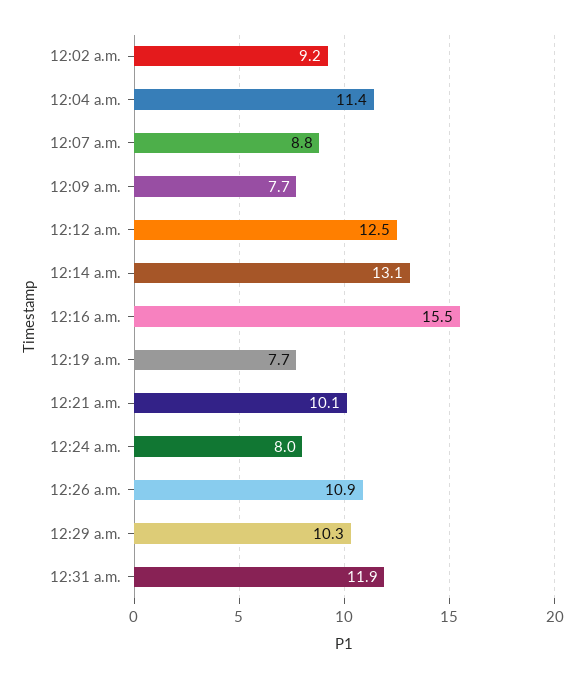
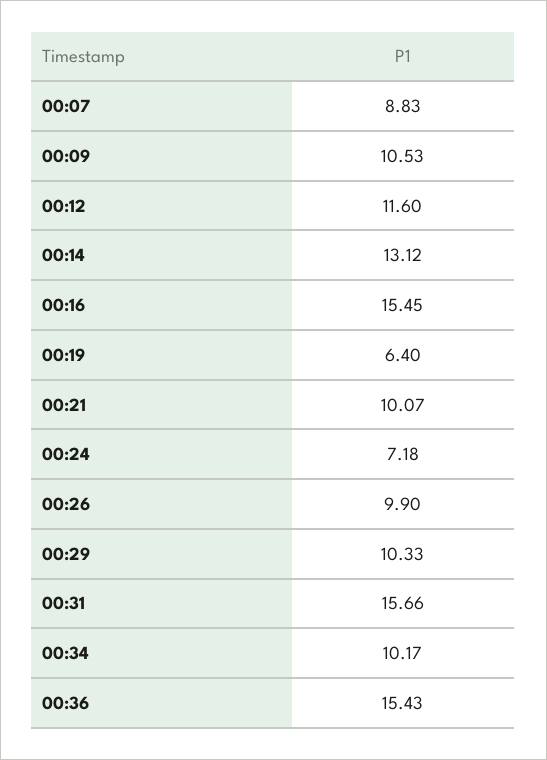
12:02 a.m.: 9.2 -> none
12:04 a.m.: 11.4 -> none
12:09 a.m.: 7.7 -> 10.53
12:12 a.m.: 12.5 -> 11.6
12:19 a.m.: 7.7 -> 6.4
12:24 a.m.: 8 -> 7.18
12:26 a.m.: 10.9 -> 9.9
12:31 a.m.: 11.9 -> 15.66
00:34: none -> 10.17
00:36: none -> 15.43

